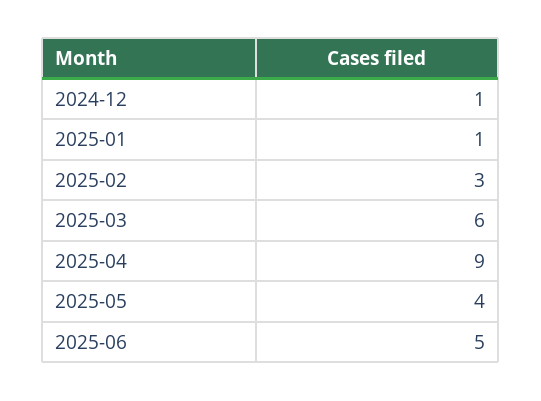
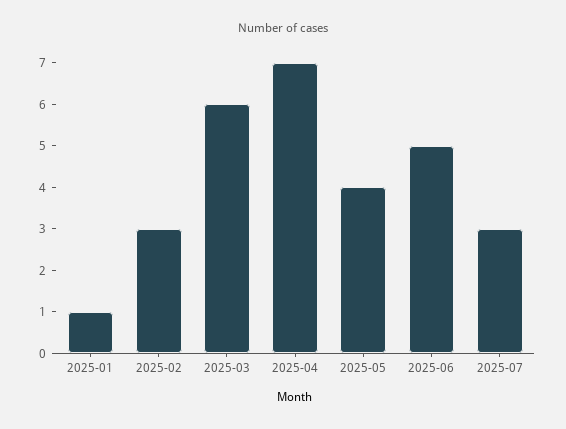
2024-12: 1 -> none
2025-04: 9 -> 7
2025-07: none -> 3

